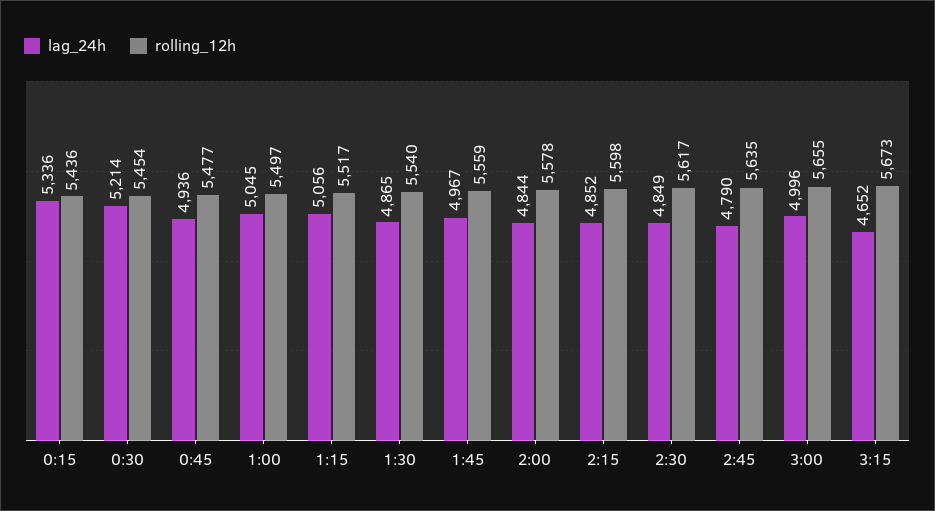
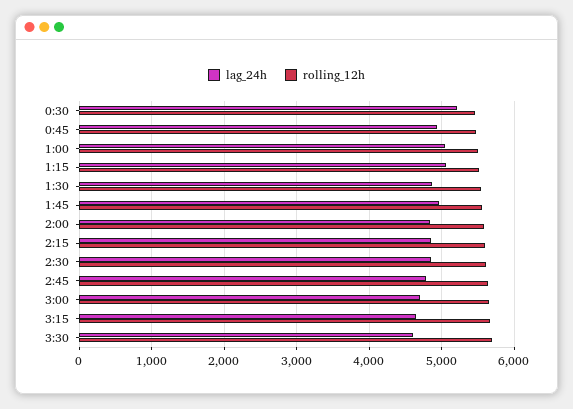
lag_24h, 0:15: 5336 -> none
rolling_12h, 0:15: 5436 -> none
lag_24h, 3:00: 4996 -> 4700
lag_24h, 3:30: none -> 4600
rolling_12h, 3:30: none -> 5700

